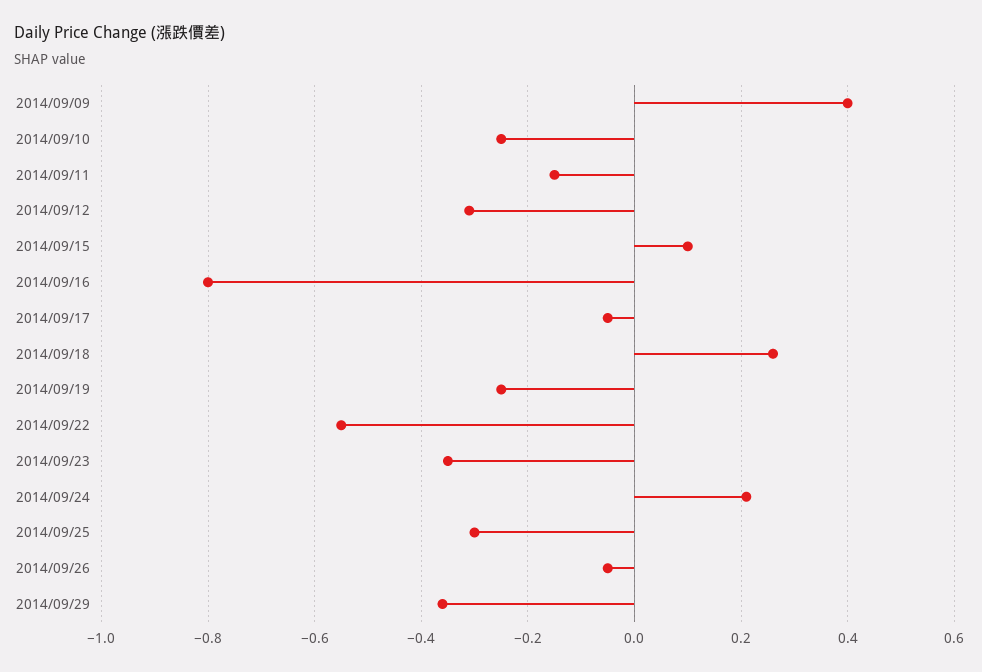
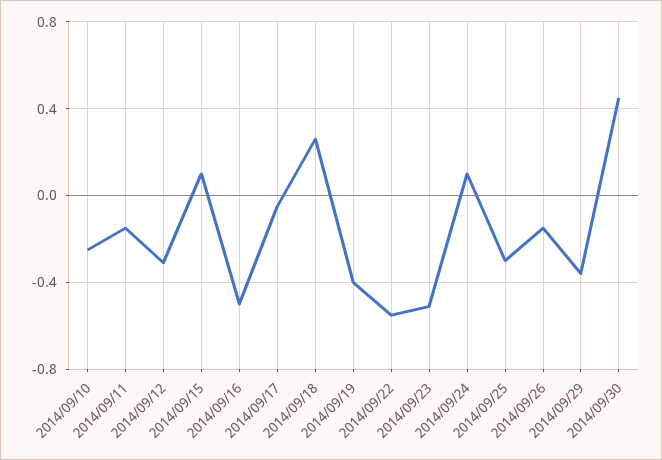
2014/09/09: 0.4 -> none
2014/09/16: -0.8 -> -0.5
2014/09/19: -0.25 -> -0.4
2014/09/23: -0.35 -> -0.5
2014/09/24: 0.2 -> 0.1
2014/09/26: -0.05 -> -0.15
2014/09/30: none -> 0.45

